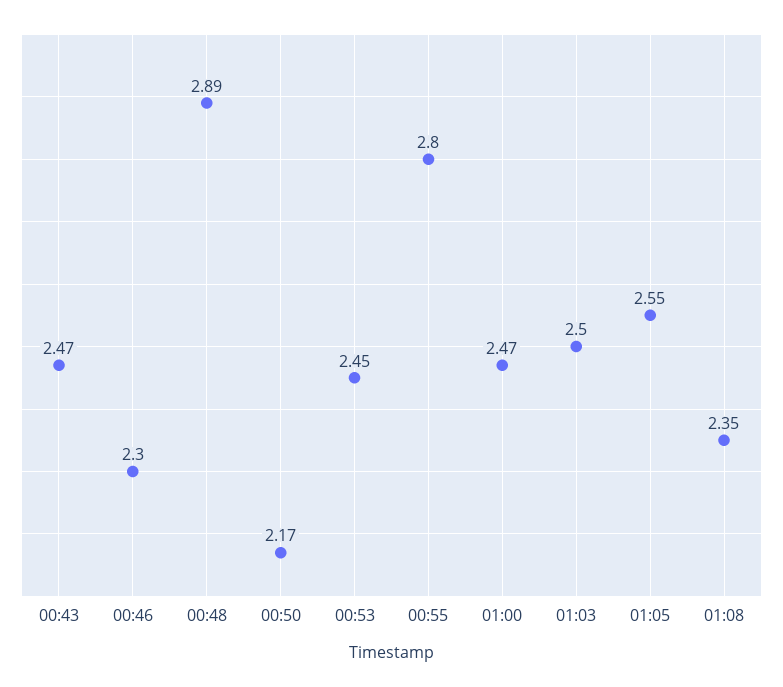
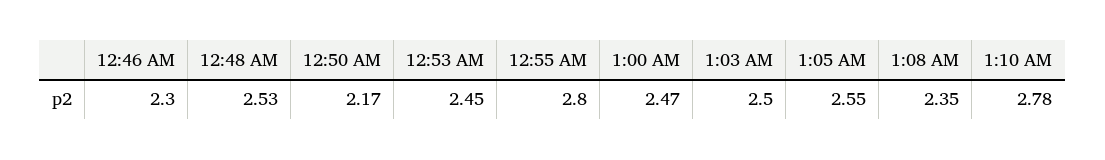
00:43: 2.47 -> none
00:48: 2.89 -> 2.53
1:10 AM: none -> 2.78

